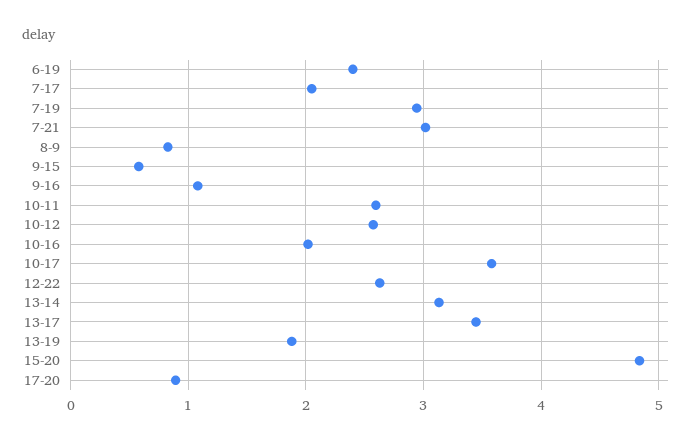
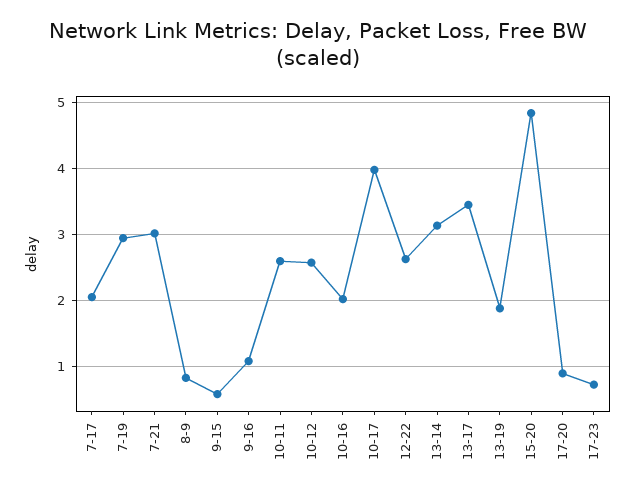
6-19: 2.4 -> none
10-17: 3.6 -> 4
17-23: none -> 0.7

